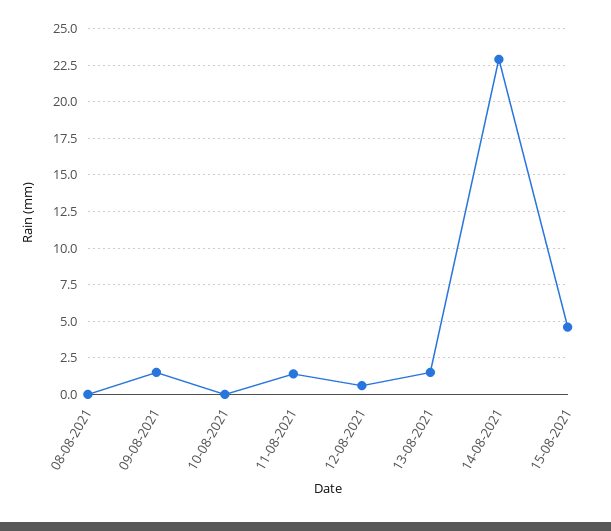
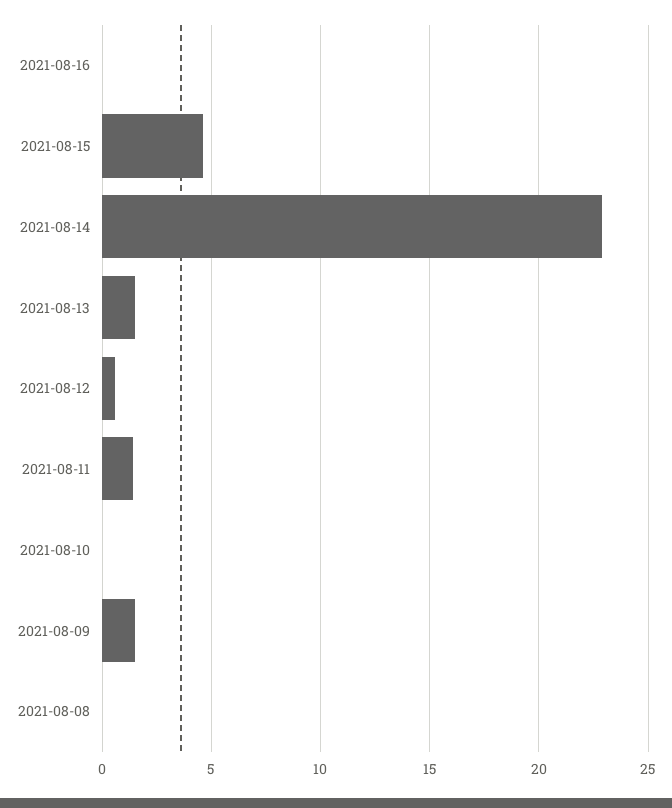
2021-08-16: none -> 0

